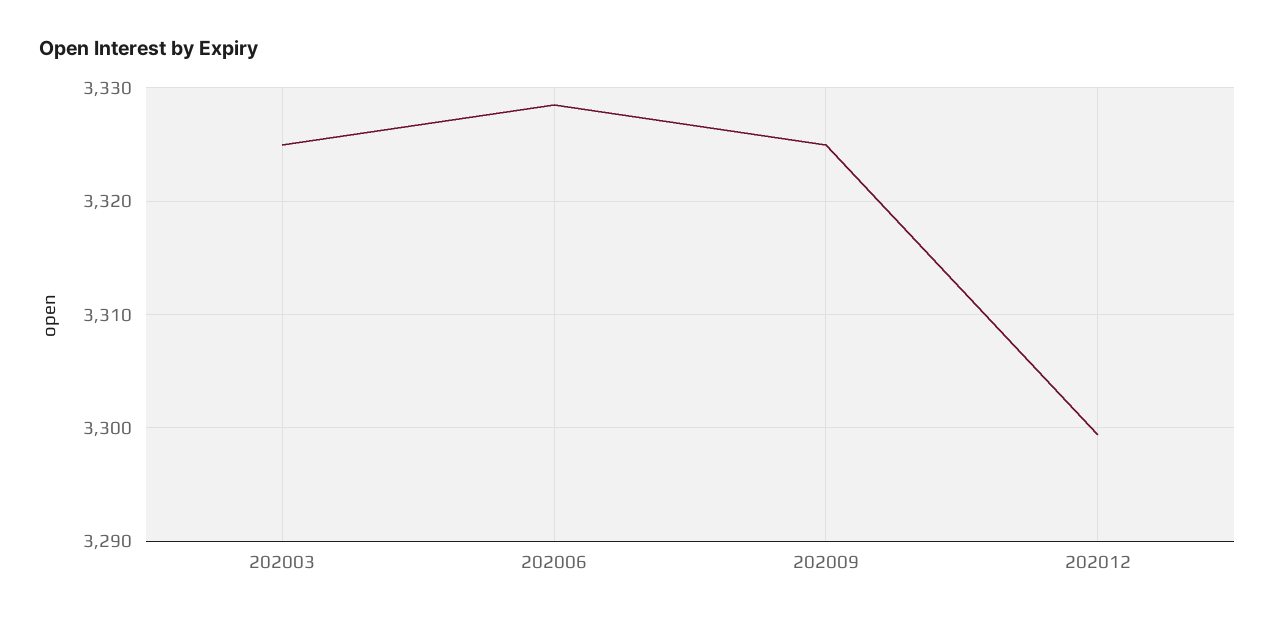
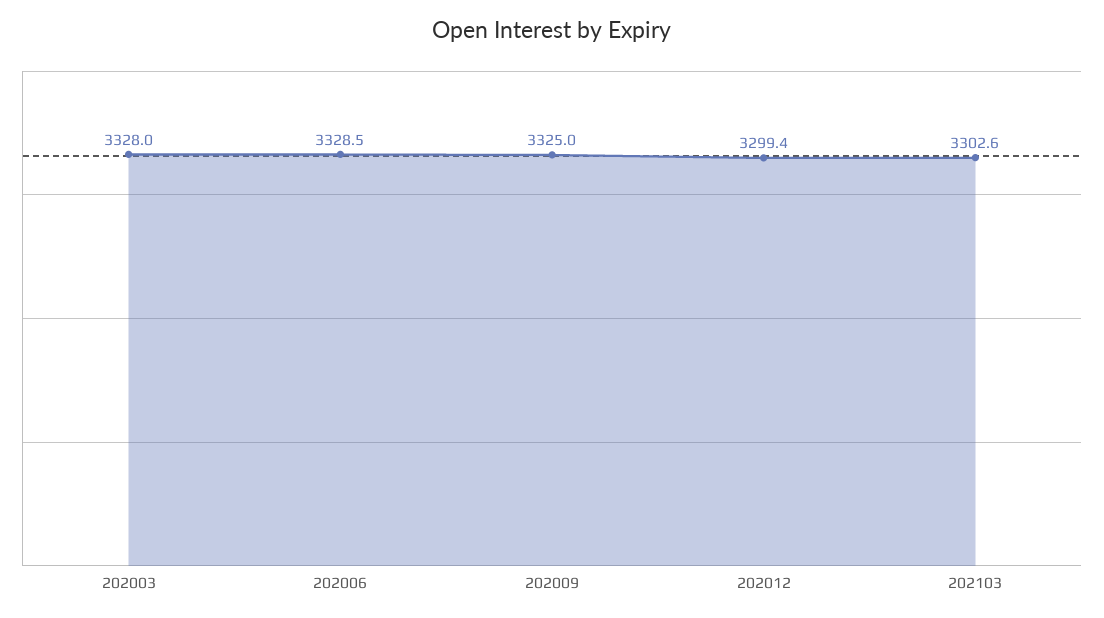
202003: 3325 -> 3328
202103: none -> 3302.6

